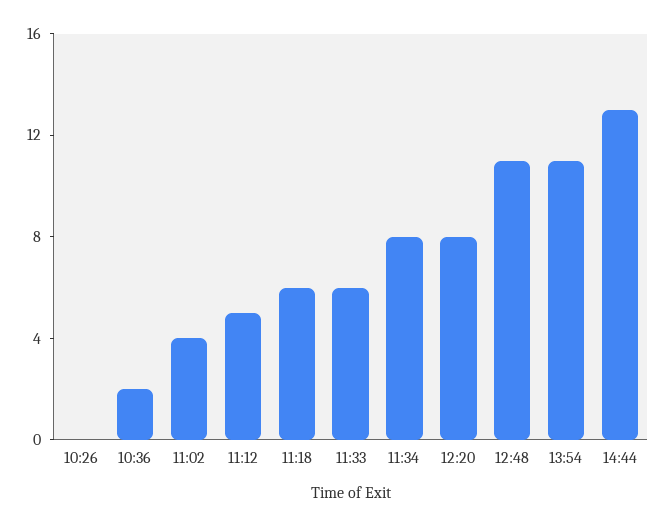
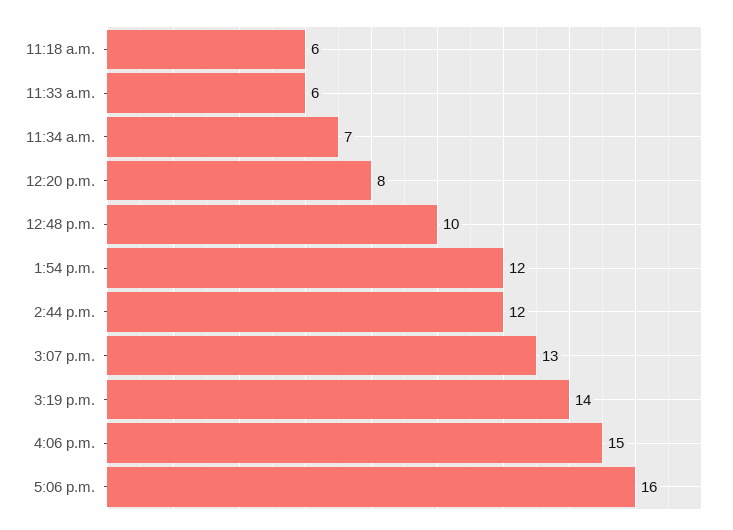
10:26: 0 -> none
10:36: 2 -> none
11:02: 4 -> none
11:12: 5 -> none
11:34: 8 -> 7
12:48: 11 -> 10
13:54: 11 -> 12
14:44: 13 -> 12
3:07 p.m.: none -> 13
3:19 p.m.: none -> 14
4:06 p.m.: none -> 15
5:06 p.m.: none -> 16

